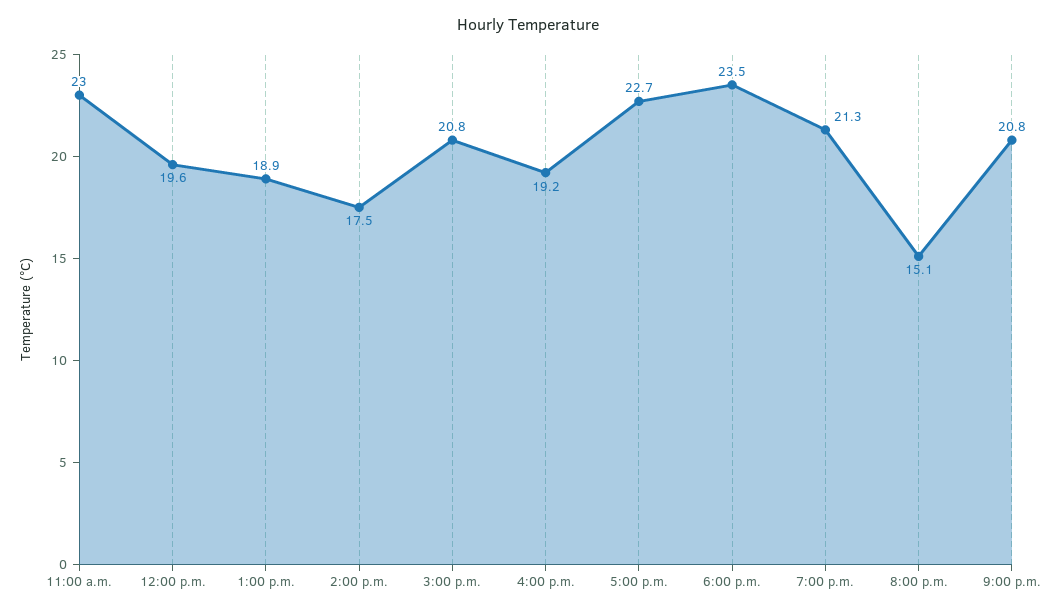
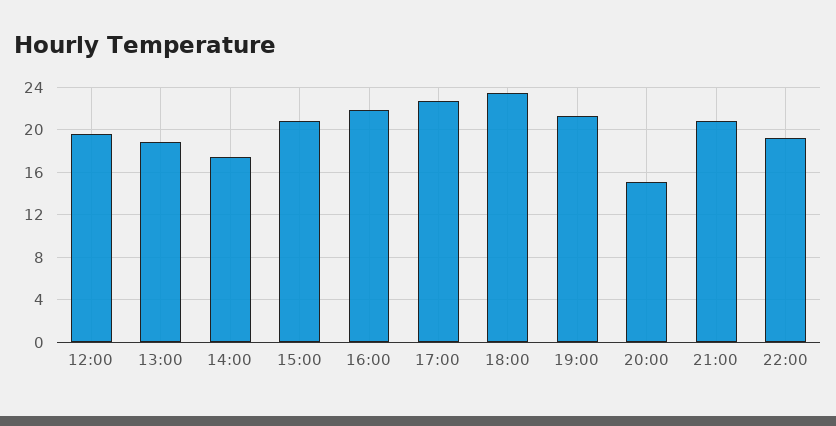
11:00 a.m.: 23 -> none
4:00 p.m.: 19.2 -> 22
22:00: none -> 19

